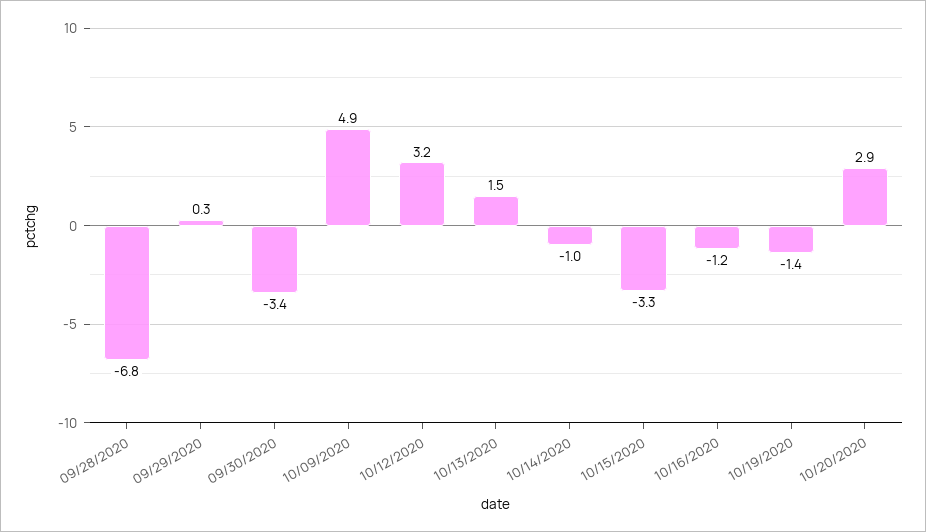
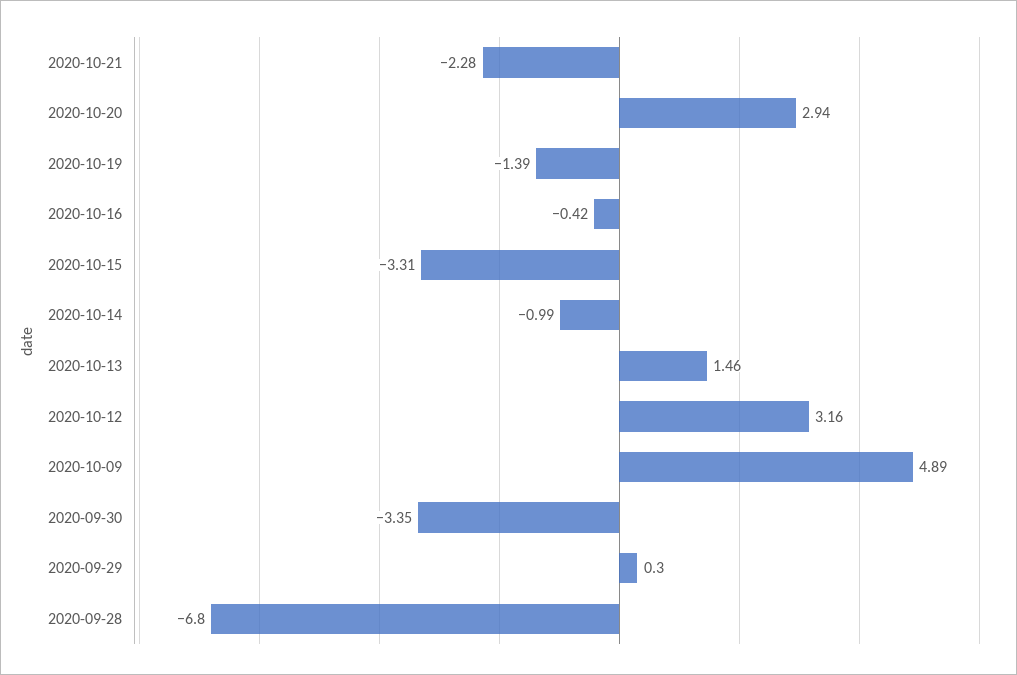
10/16/2020: -1.2 -> -0.42
2020-10-21: none -> -2.28

